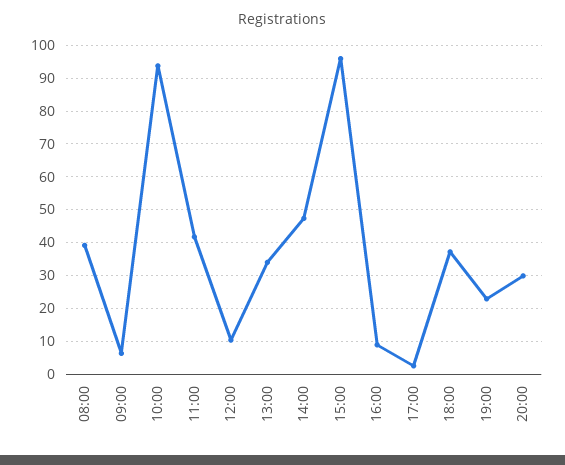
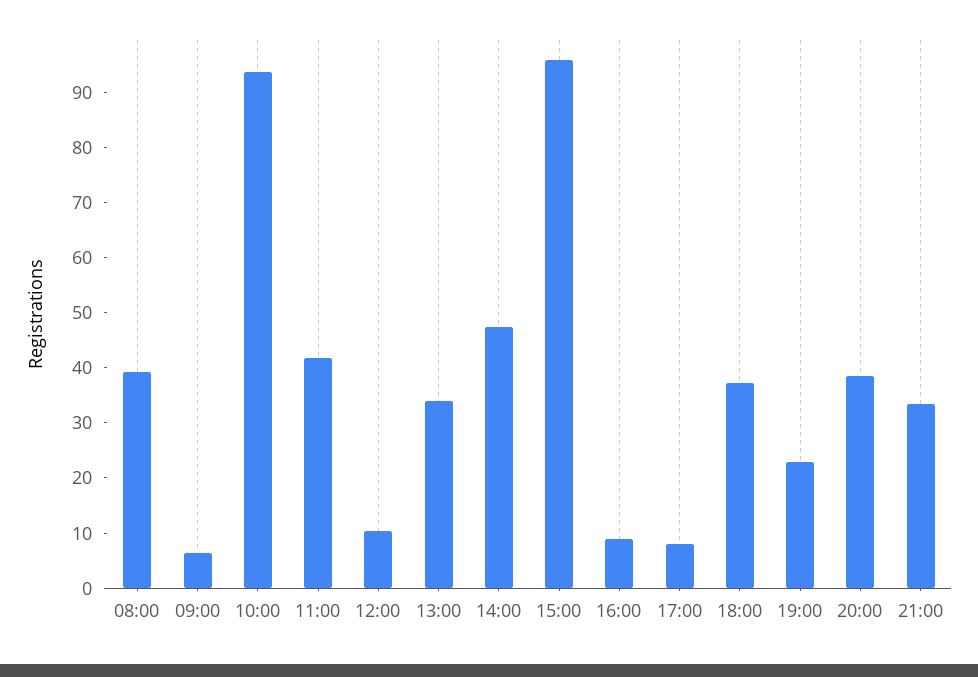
17:00: 2 -> 8
20:00: 30 -> 38
21:00: none -> 34

